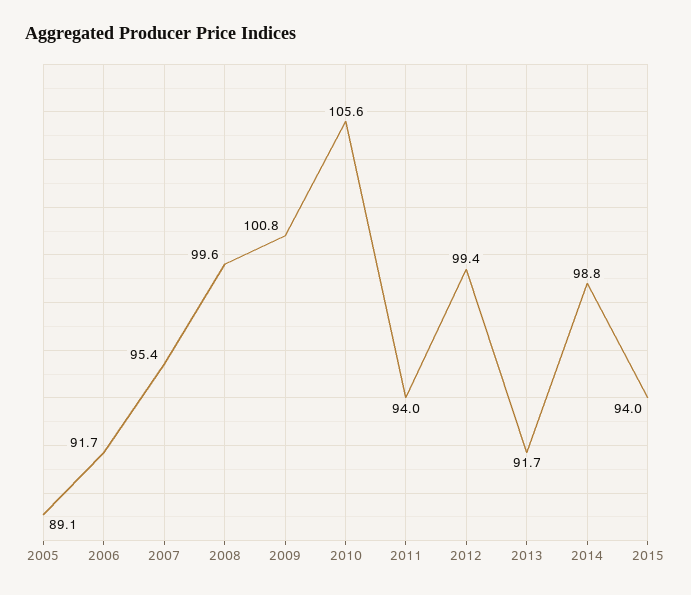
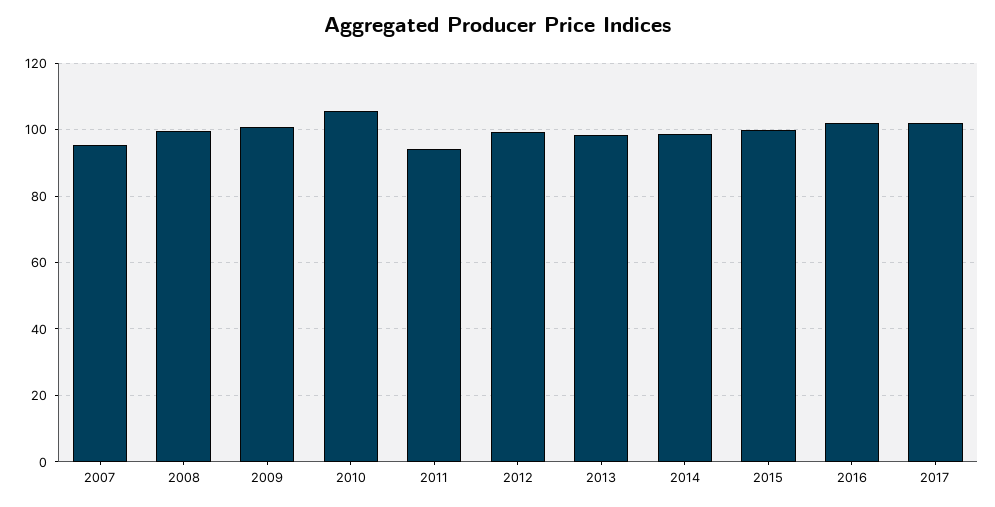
2005: 89.1 -> none
2006: 91.7 -> none
2013: 91.7 -> 98
2015: 94 -> 100
2016: none -> 102
2017: none -> 102

